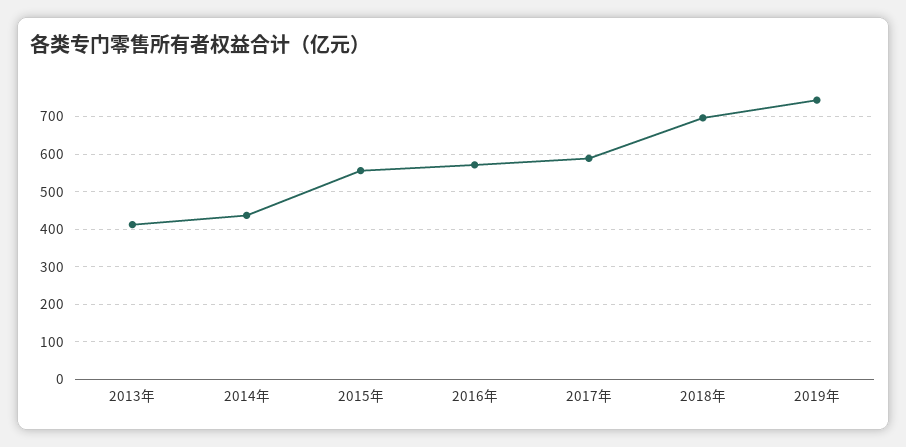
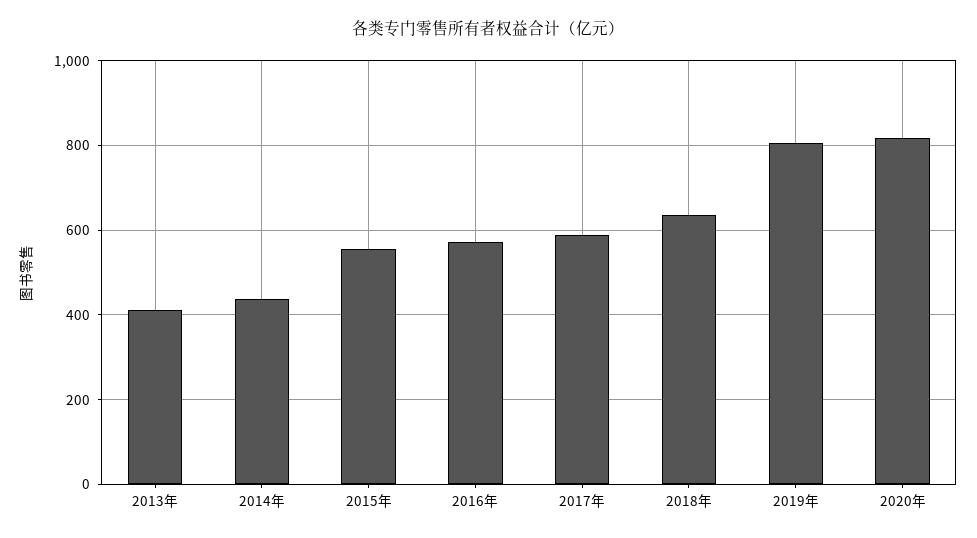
2018年: 700 -> 640
2019年: 740 -> 800
2020年: none -> 820

